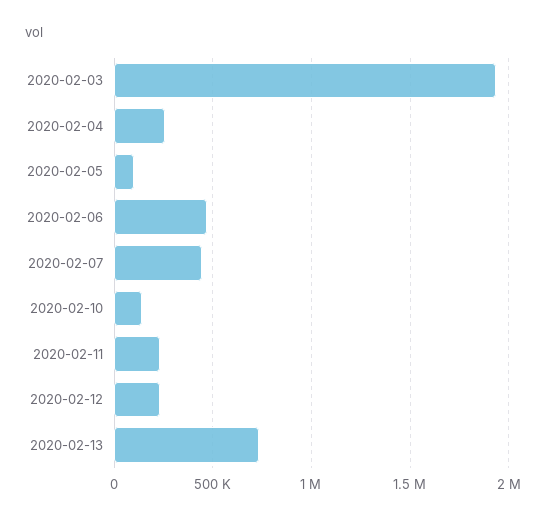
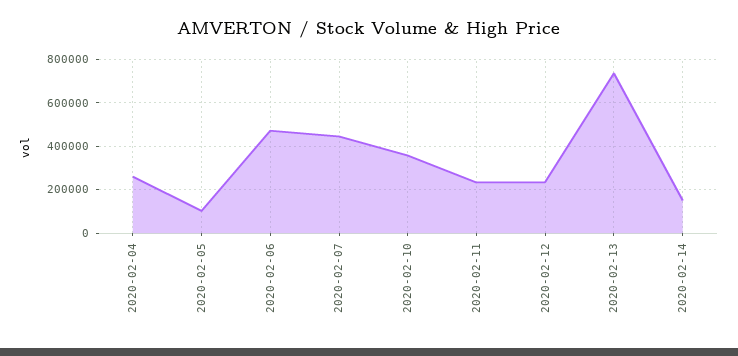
2020-02-03: 1950000 -> none
2020-02-10: 150000 -> 350000
2020-02-14: none -> 150000

